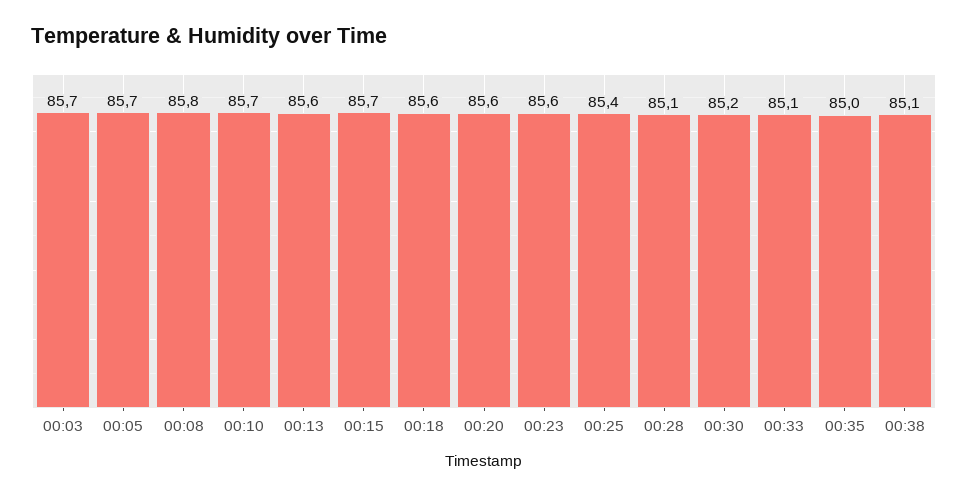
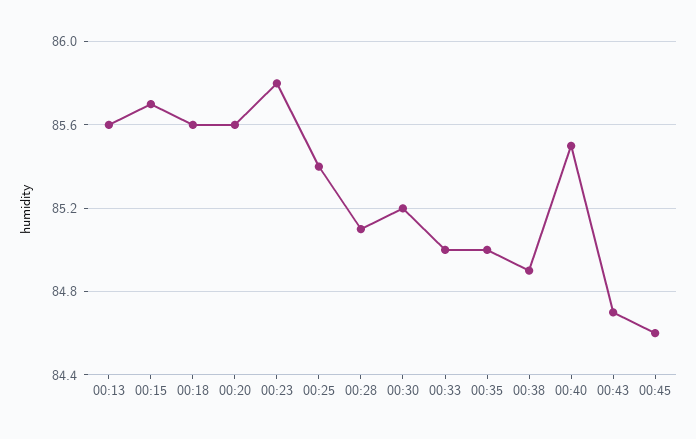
00:03: 85.7 -> none
00:05: 85.7 -> none
00:08: 85.8 -> none
00:10: 85.7 -> none
00:23: 85.6 -> 85.8
00:33: 85.1 -> 85
00:38: 85.1 -> 84.9
00:40: none -> 85.5
00:43: none -> 84.7
00:45: none -> 84.6

